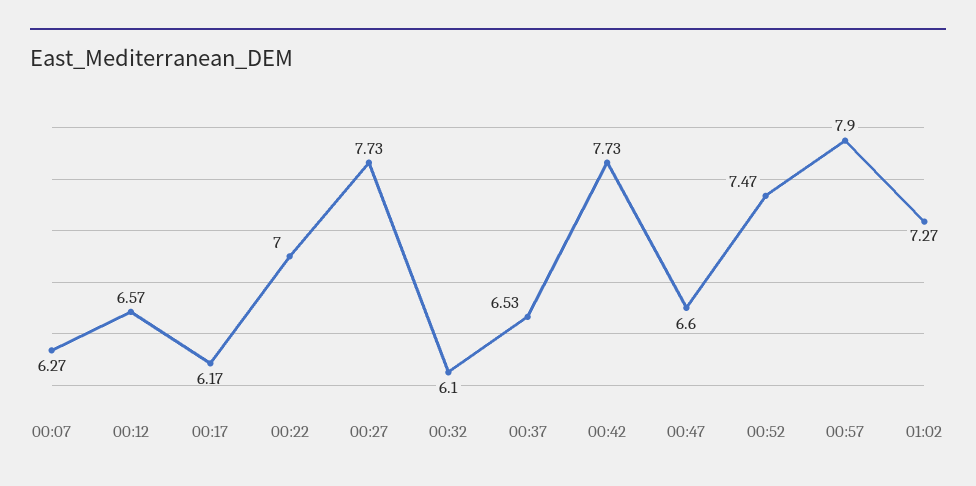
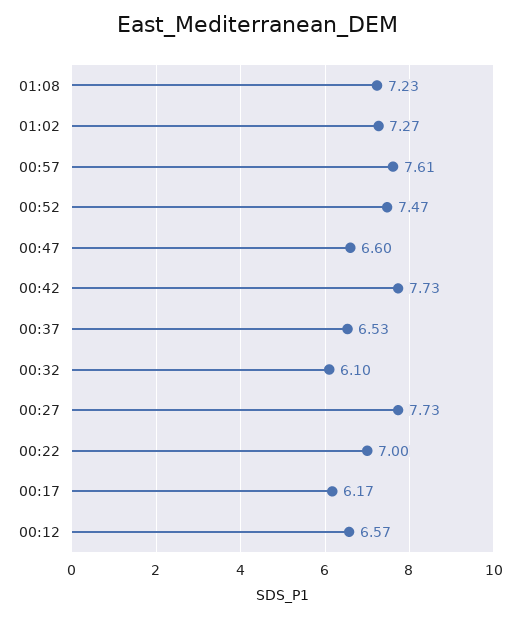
00:07: 6.27 -> none
00:57: 7.9 -> 7.61
01:08: none -> 7.23

